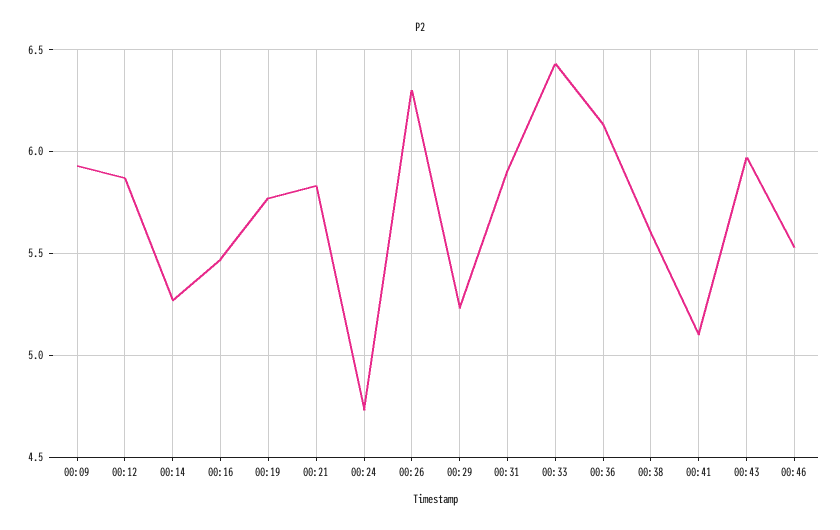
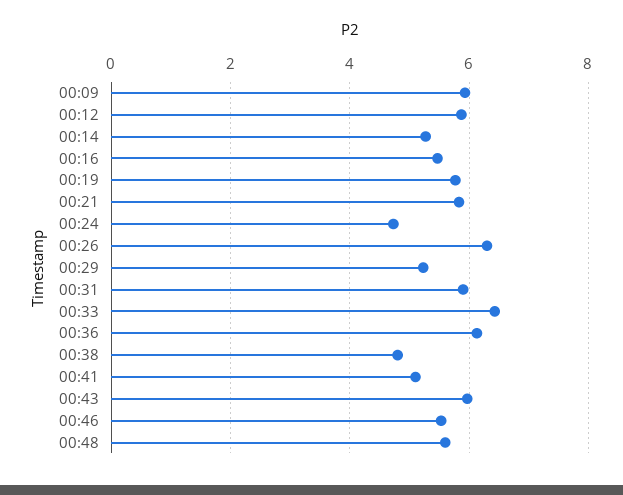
00:38: 5.6 -> 4.8
00:48: none -> 5.6

